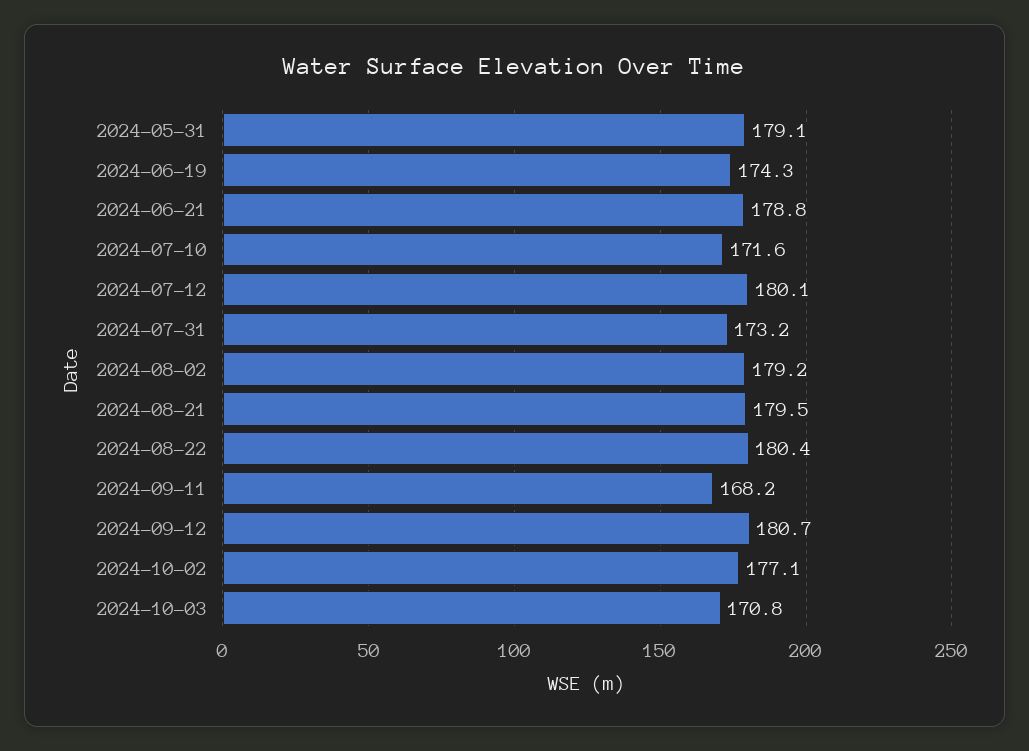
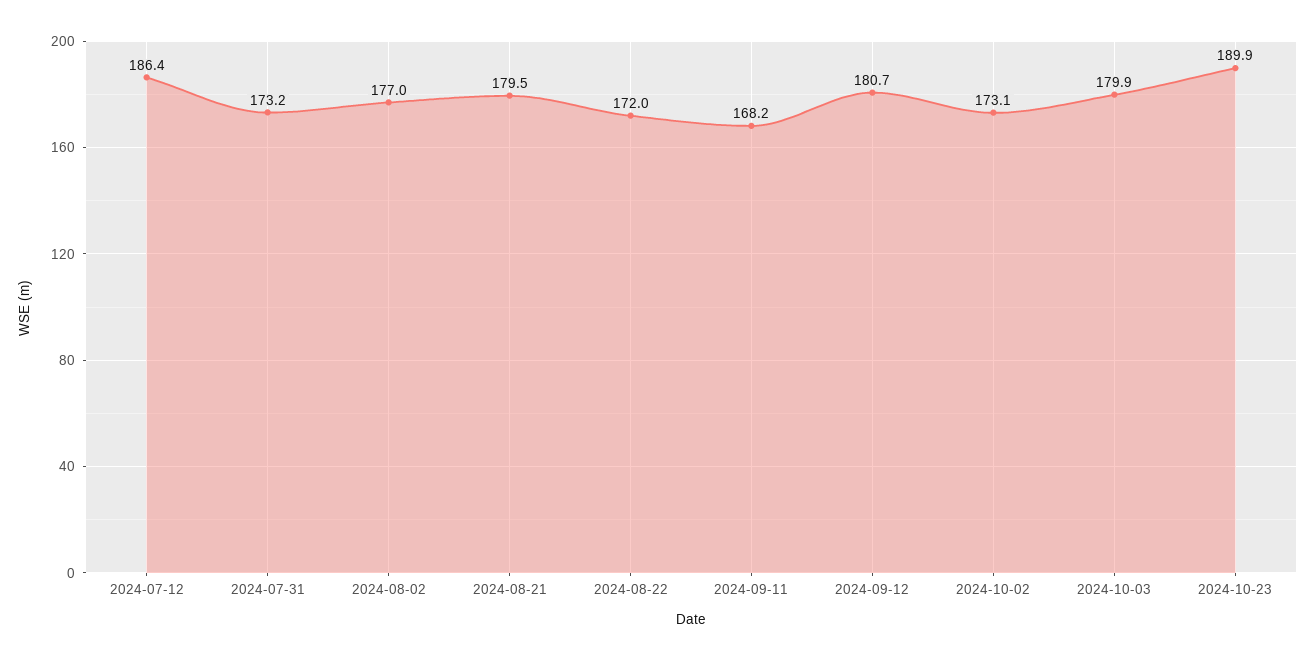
2024-05-31: 179.1 -> none
2024-06-19: 174.3 -> none
2024-06-21: 178.8 -> none
2024-07-10: 171.6 -> none
2024-07-12: 180.1 -> 186.4
2024-08-02: 179.2 -> 177
2024-08-22: 180.4 -> 172
2024-10-02: 177.1 -> 173.1
2024-10-03: 170.8 -> 179.9
2024-10-23: none -> 189.9

